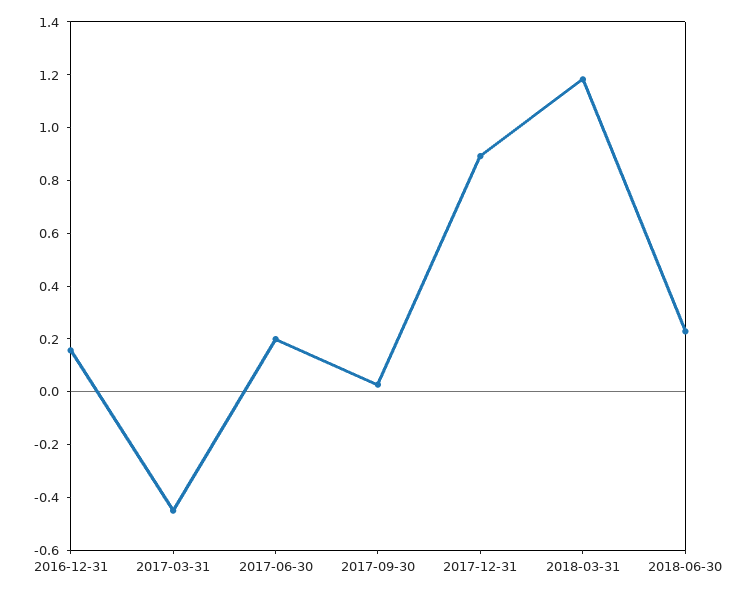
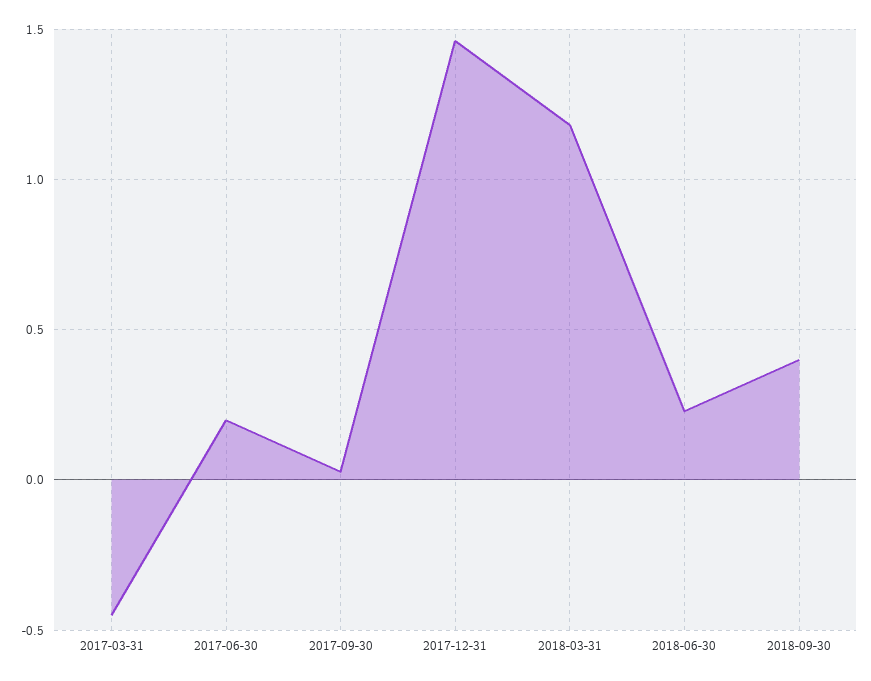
2016-12-31: 0.15 -> none
2017-12-31: 0.9 -> 1.45
2018-09-30: none -> 0.4

